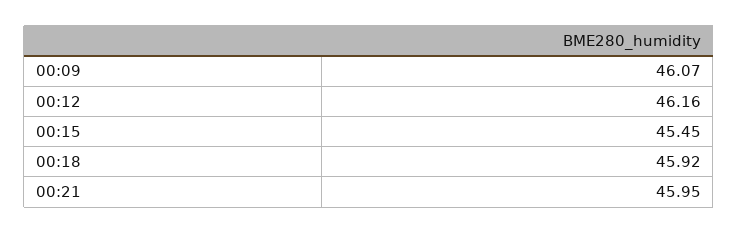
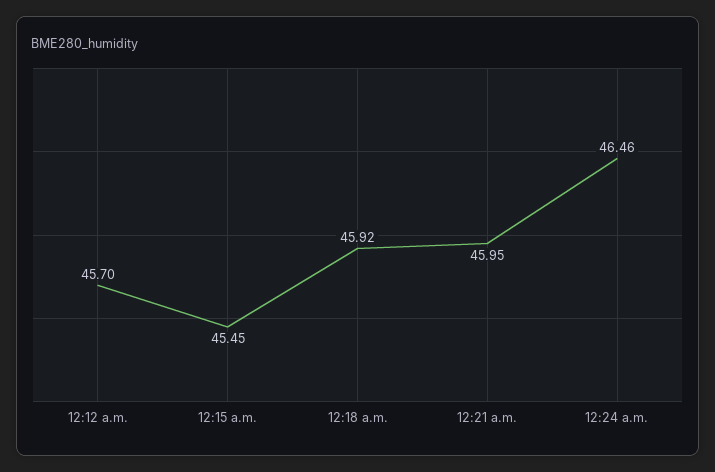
00:09: 46.07 -> none
00:12: 46.16 -> 45.7
12:24 a.m.: none -> 46.46

